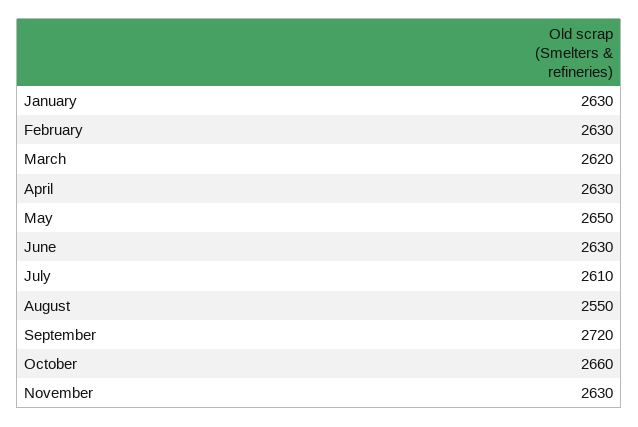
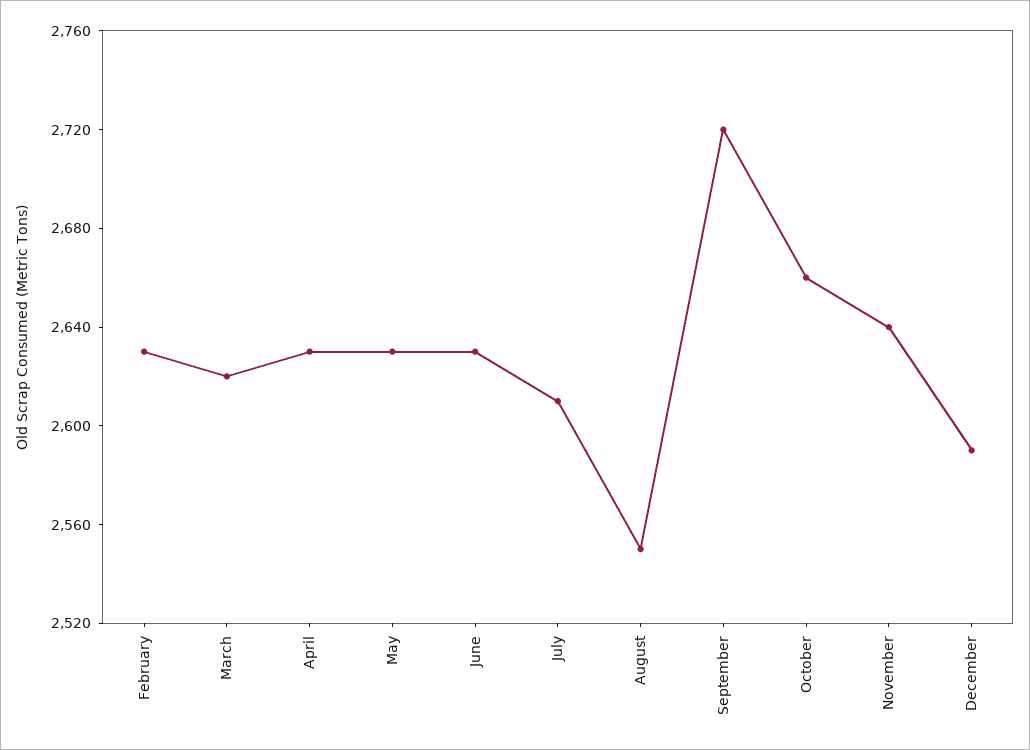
January: 2630 -> none
May: 2650 -> 2630
November: 2630 -> 2640
December: none -> 2590

